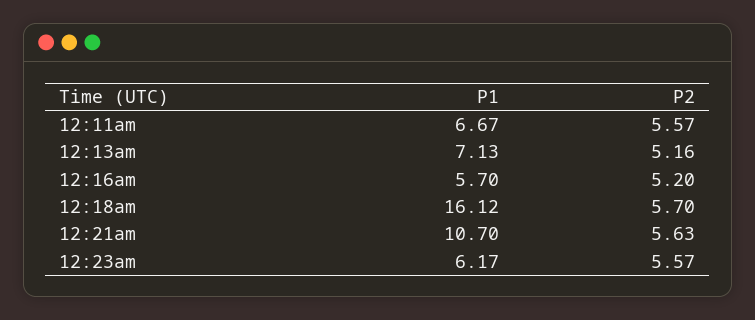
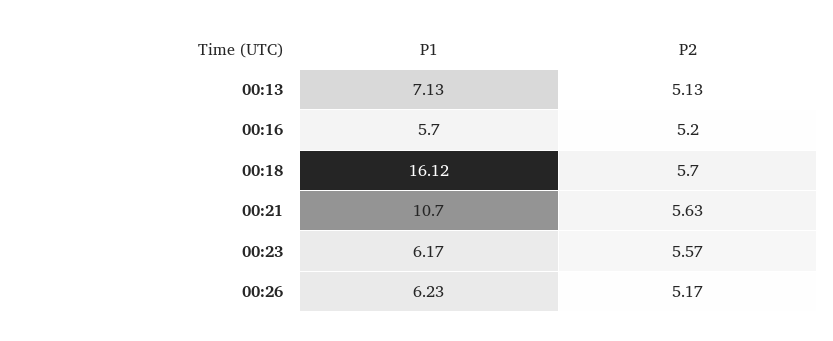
P1, 12:11am: 6.67 -> none
P2, 12:11am: 5.57 -> none
P2, 12:13am: 5.16 -> 5.13
P1, 00:26: none -> 6.23
P2, 00:26: none -> 5.17

